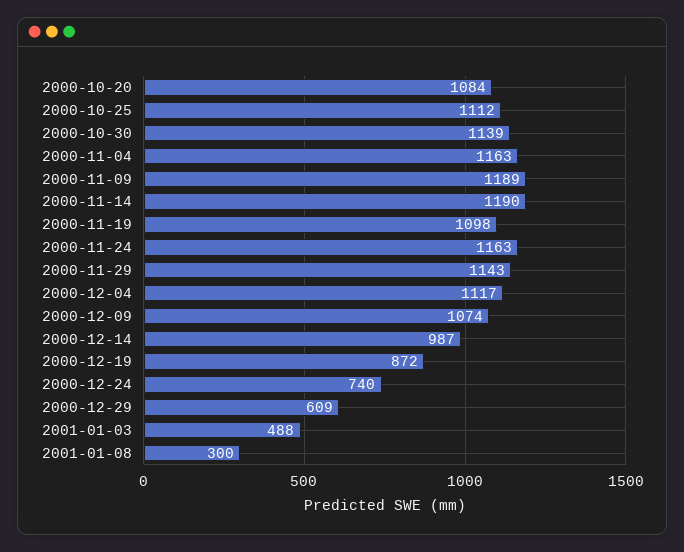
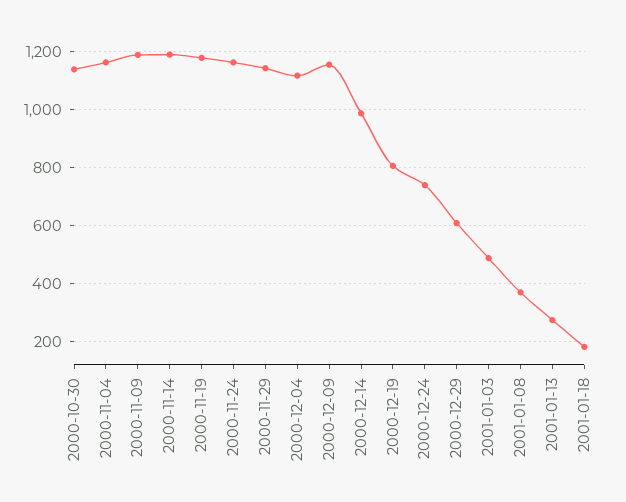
2000-10-20: 1084 -> none
2000-10-25: 1112 -> none
2000-11-19: 1098 -> 1175
2000-12-09: 1074 -> 1150
2000-12-19: 872 -> 800
2001-01-08: 300 -> 375
2001-01-13: none -> 275
2001-01-18: none -> 175

